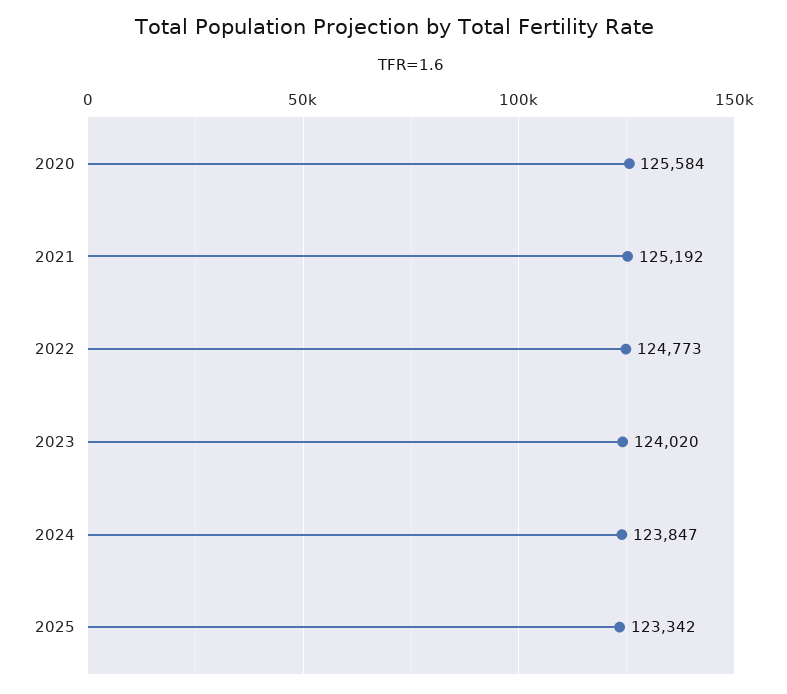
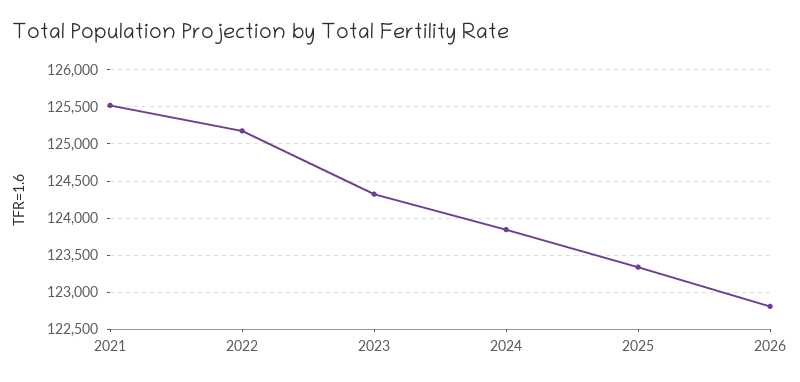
2020: 125584 -> none
2021: 125192 -> 125500
2022: 124773 -> 125200
2023: 124020 -> 124300
2026: none -> 122800

